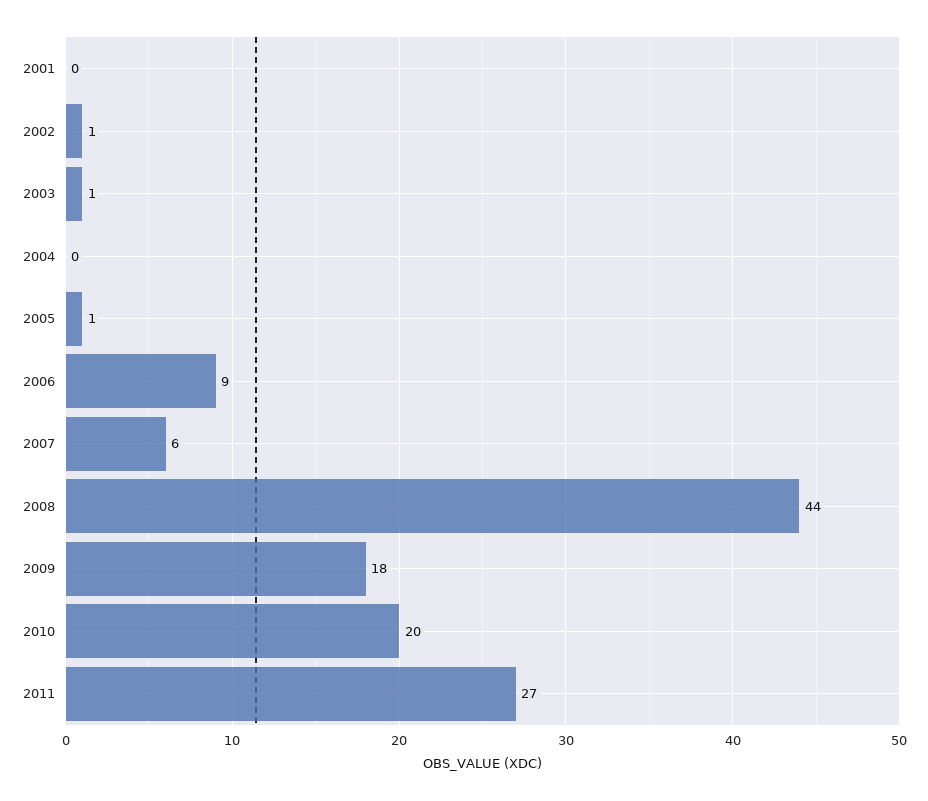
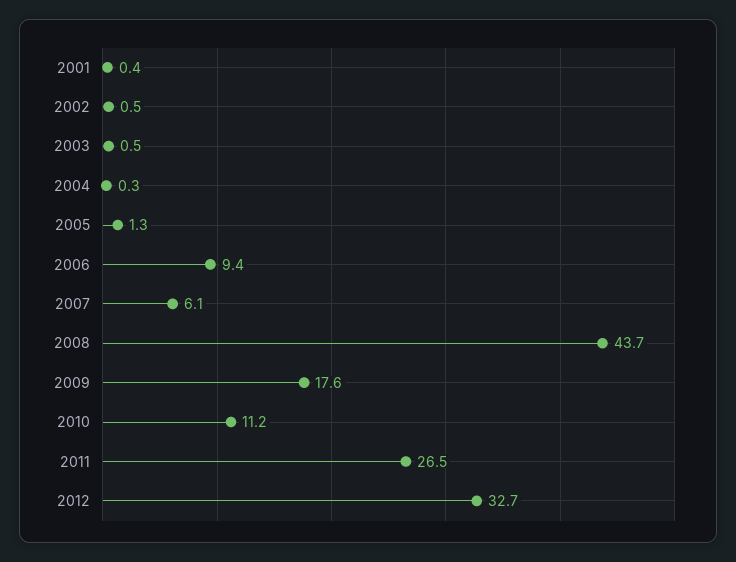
2010: 20 -> 11.2
2012: none -> 32.7

